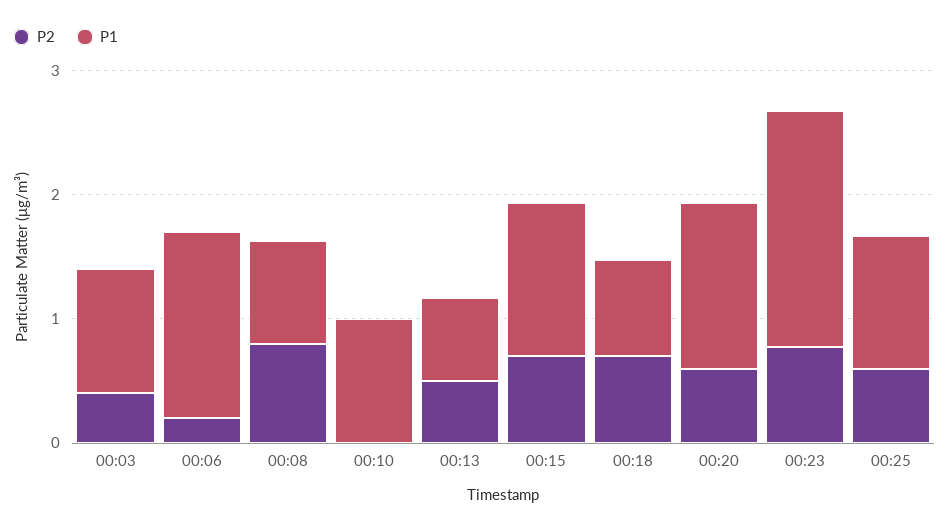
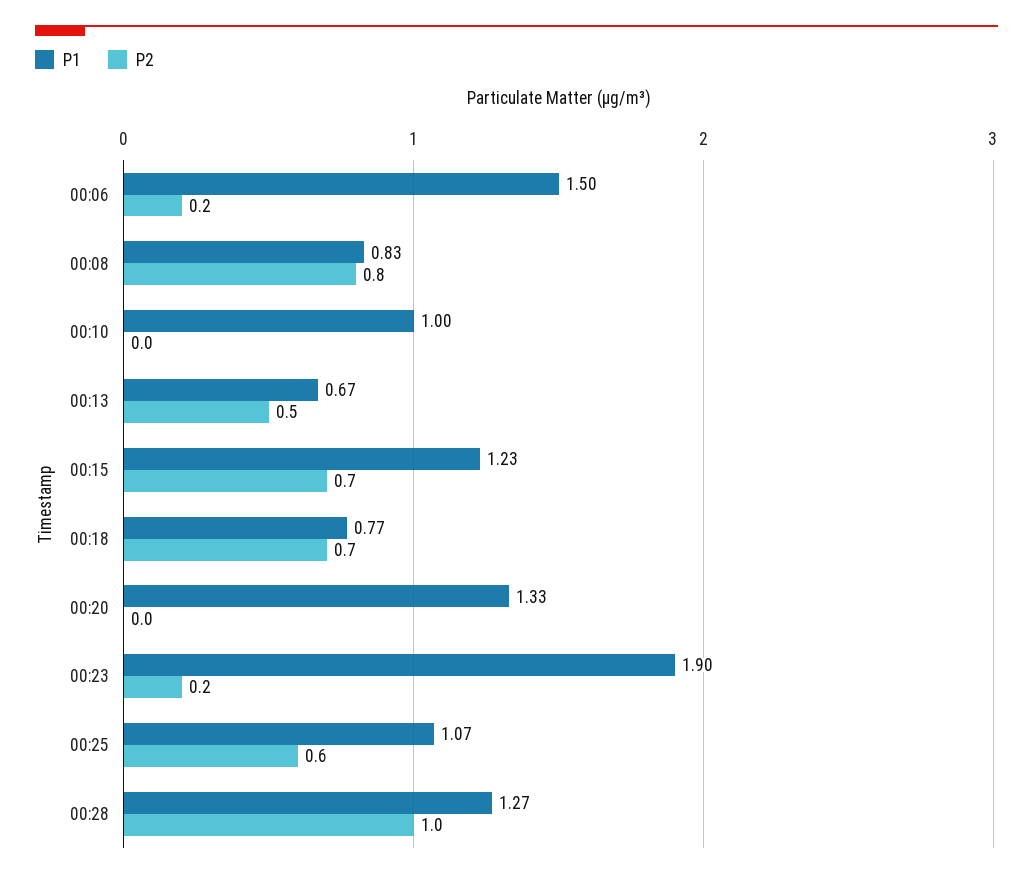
P2, 00:03: 0.4 -> none
P1, 00:03: 1 -> none
P2, 00:20: 0.6 -> 0
P2, 00:23: 0.8 -> 0.2
P1, 00:28: none -> 1.27
P2, 00:28: none -> 1

